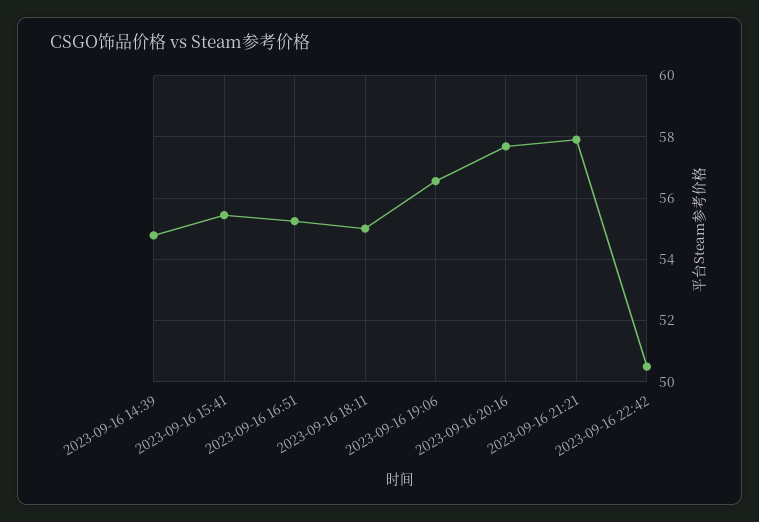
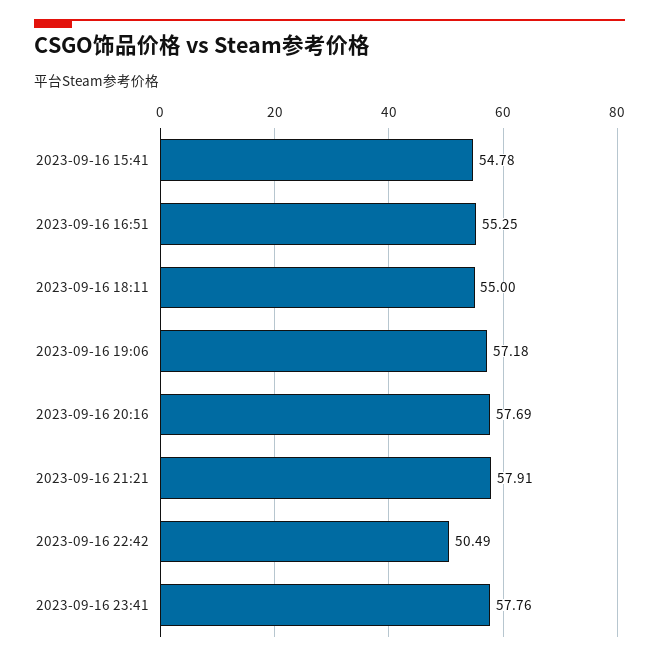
2023-09-16 14:39: 54.8 -> none
2023-09-16 15:41: 55.4 -> 54.78
2023-09-16 19:06: 56.6 -> 57.18
2023-09-16 23:41: none -> 57.76

